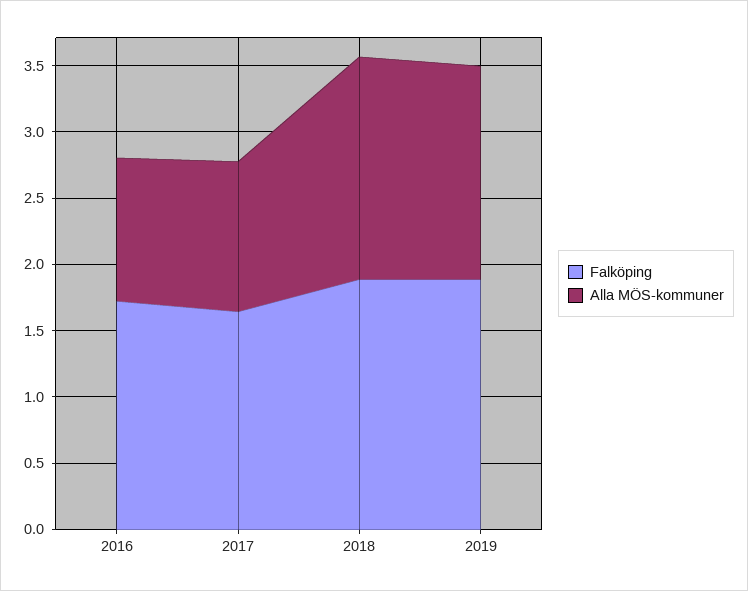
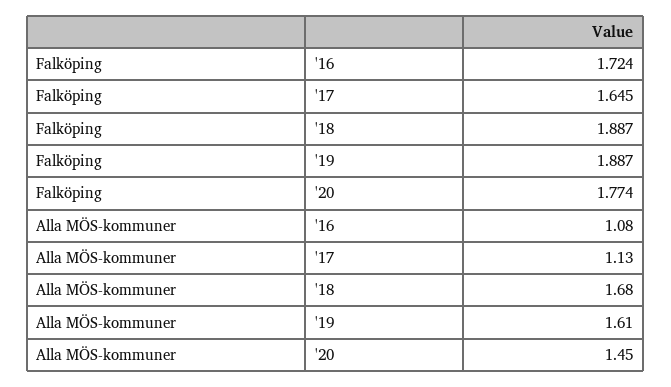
Falköping, '20: none -> 1.774
Alla MÖS-kommuner, '20: none -> 1.45

